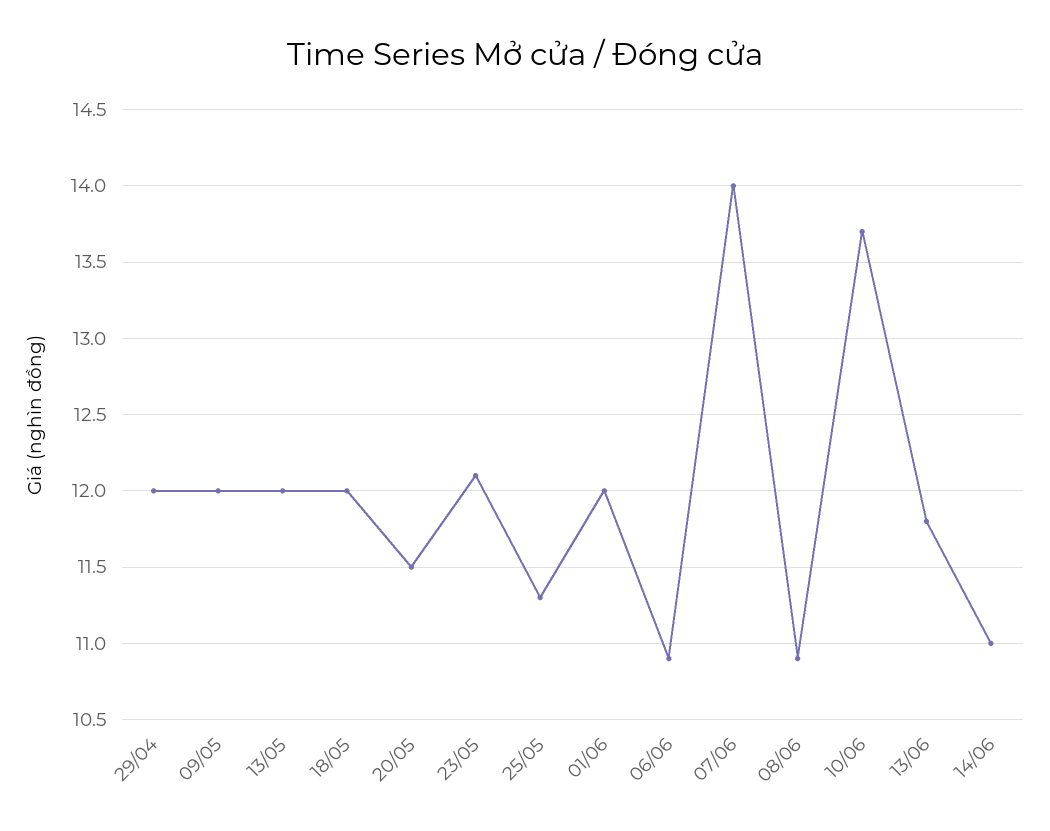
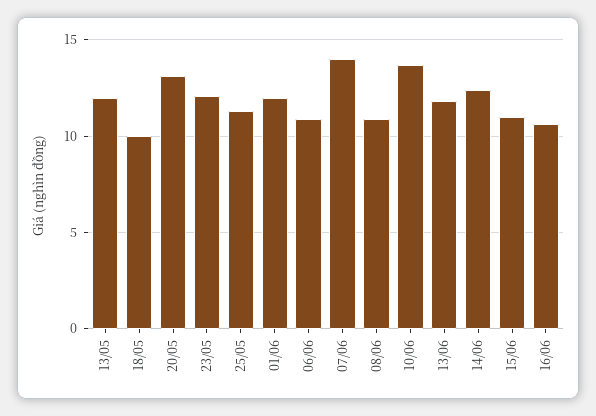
29/04: 12 -> none
09/05: 12 -> none
18/05: 12 -> 10
20/05: 11.5 -> 13
14/06: 11 -> 12.5
15/06: none -> 11
16/06: none -> 10.5

